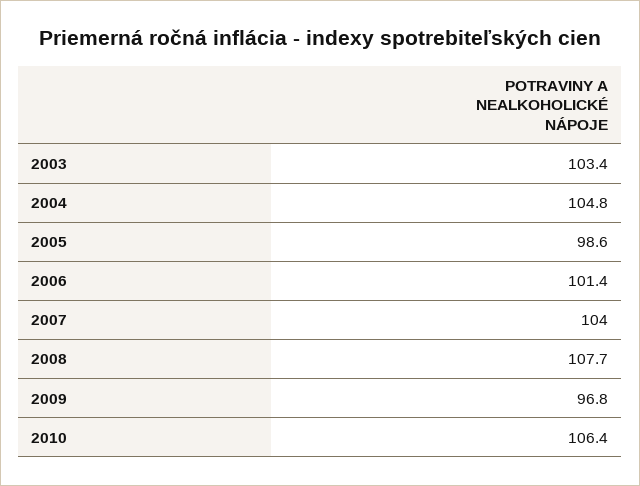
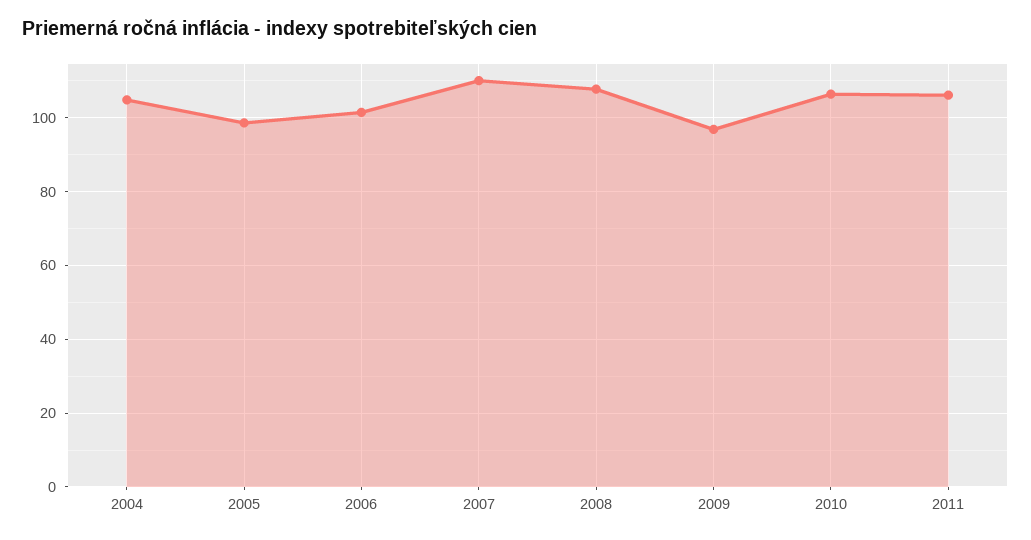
2003: 103.4 -> none
2007: 104 -> 110
2011: none -> 106

